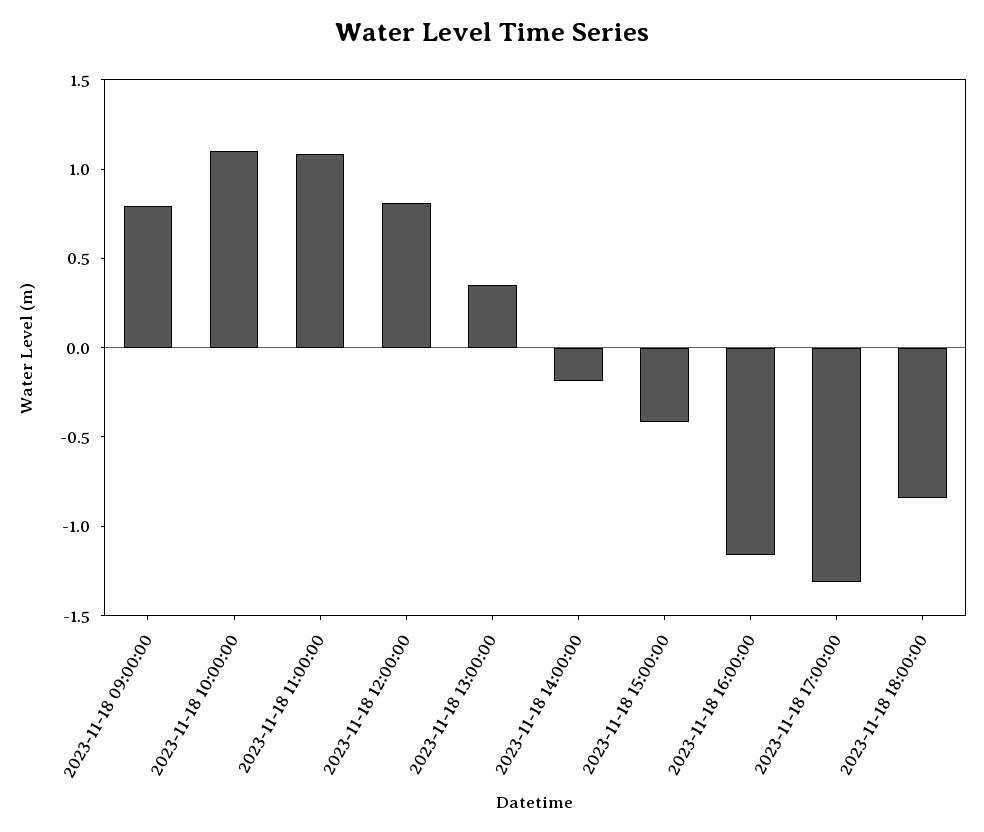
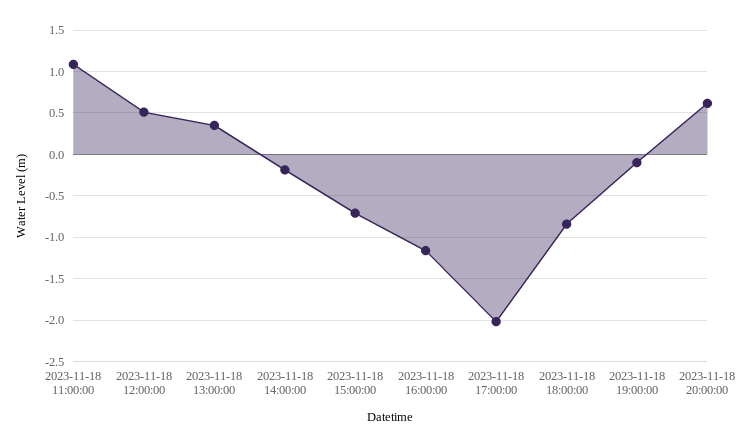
2023-11-18 09:00:00: 0.8 -> none
2023-11-18 10:00:00: 1.1 -> none
2023-11-18 12:00:00: 0.8 -> 0.5
2023-11-18 15:00:00: -0.4 -> -0.7
2023-11-18 17:00:00: -1.3 -> -2
2023-11-18 19:00:00: none -> -0.1
2023-11-18 20:00:00: none -> 0.6

